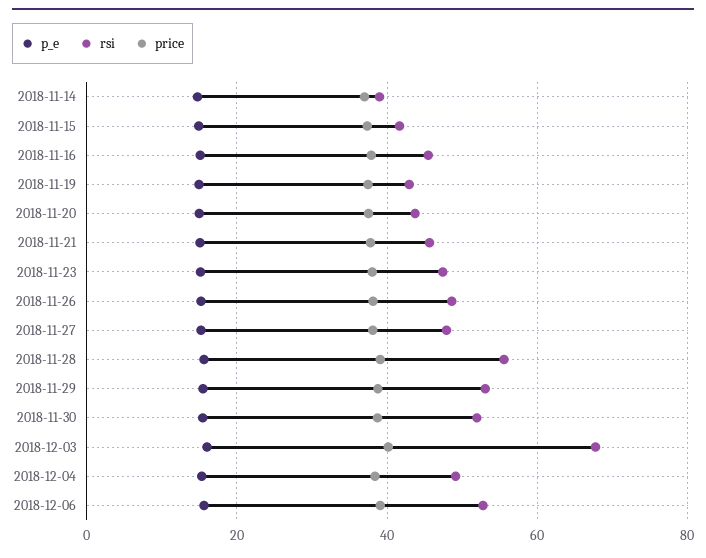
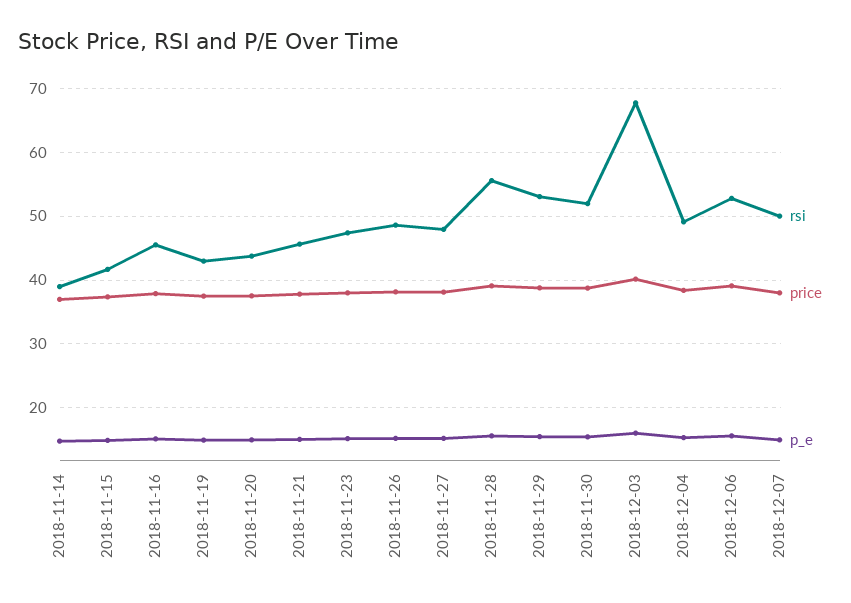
rsi, 2018-12-07: none -> 50
price, 2018-12-07: none -> 38
p_e, 2018-12-07: none -> 15

